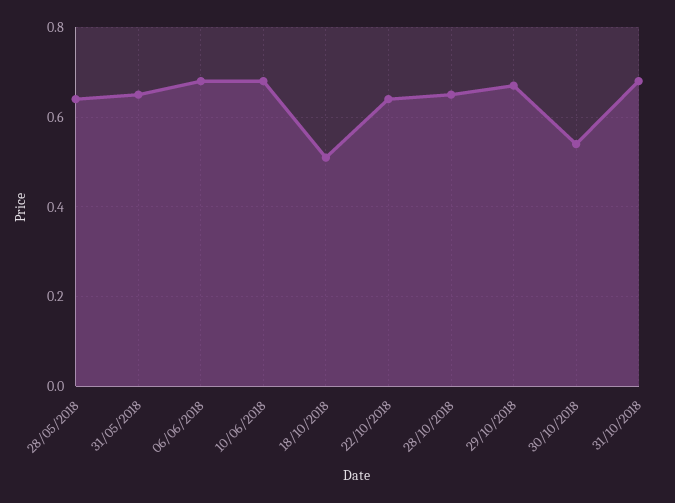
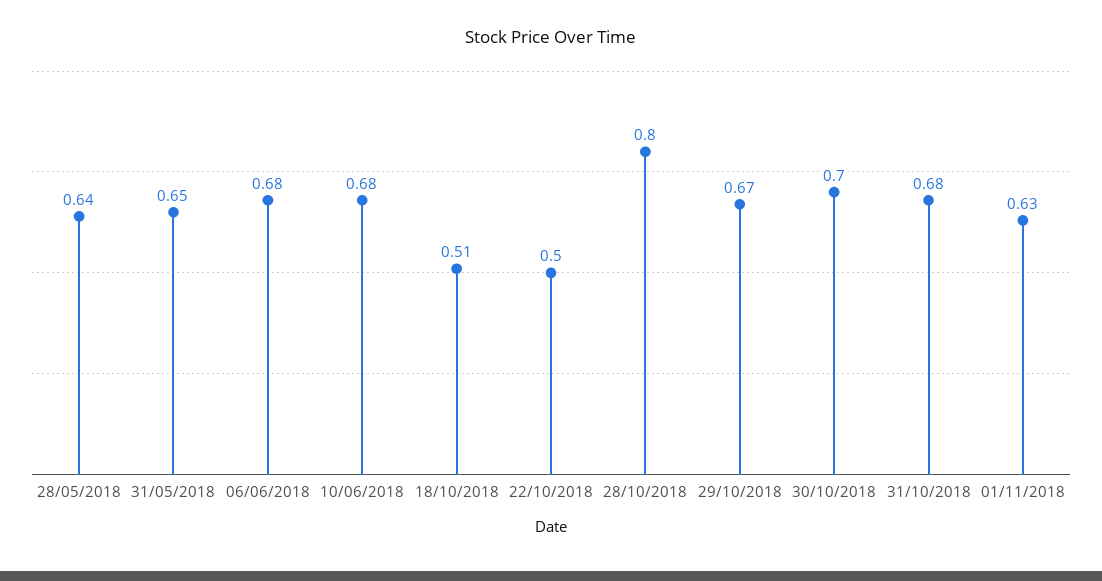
22/10/2018: 0.65 -> 0.5
28/10/2018: 0.65 -> 0.8
30/10/2018: 0.55 -> 0.7
01/11/2018: none -> 0.63

